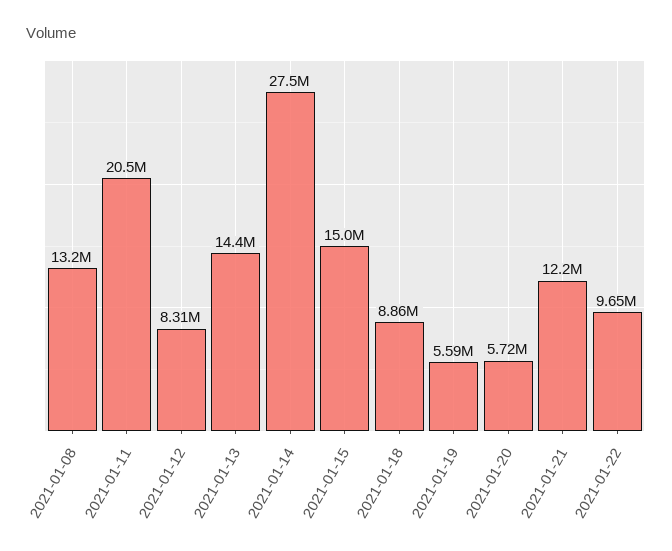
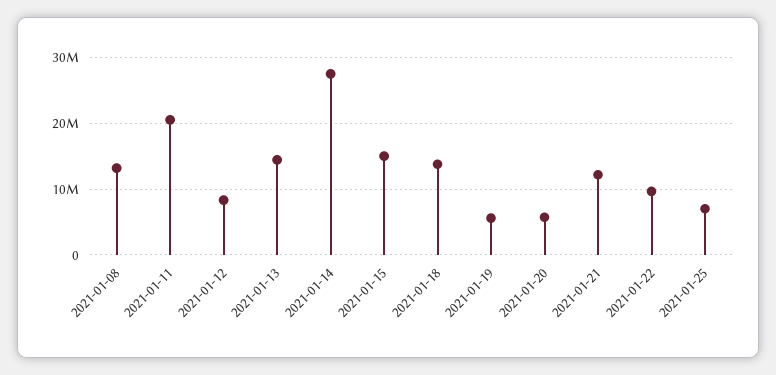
2021-01-18: 8860000 -> 14000000
2021-01-25: none -> 7000000

